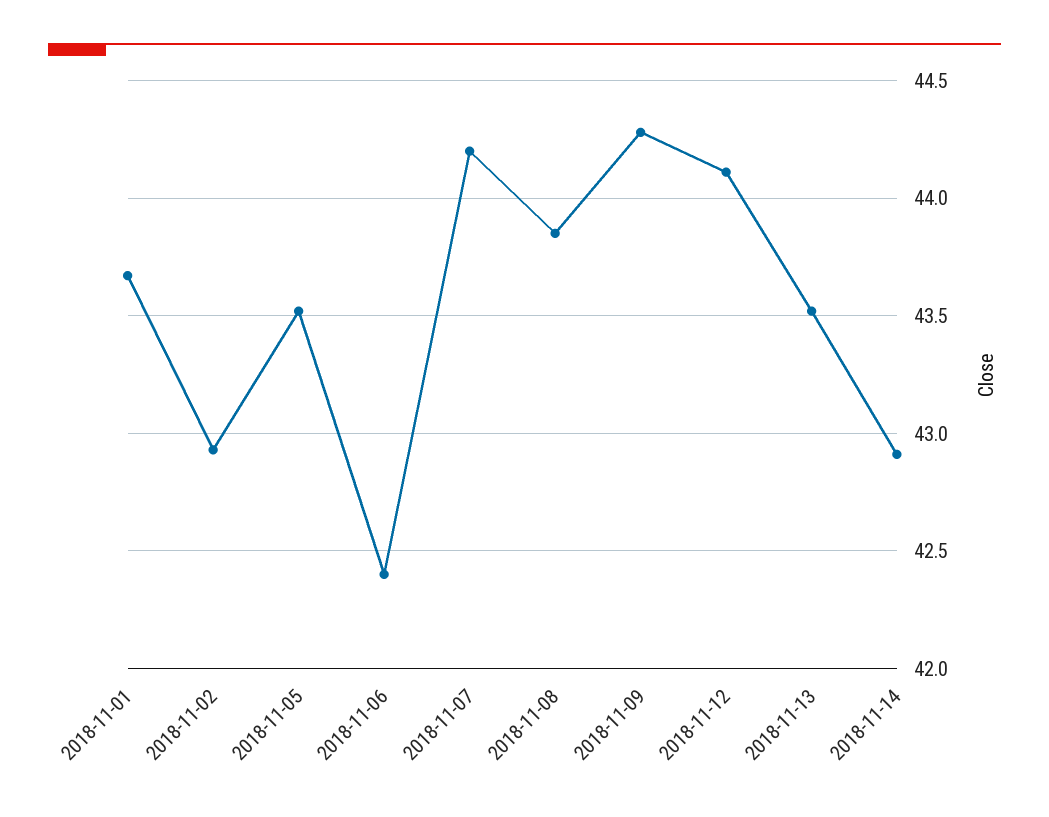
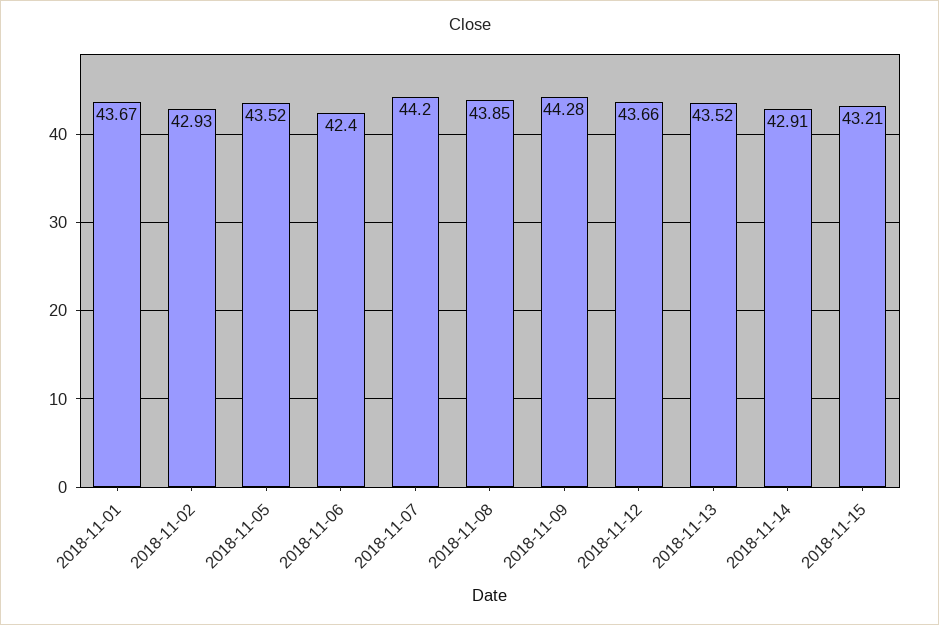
2018-11-12: 44.1 -> 43.66
2018-11-15: none -> 43.21

